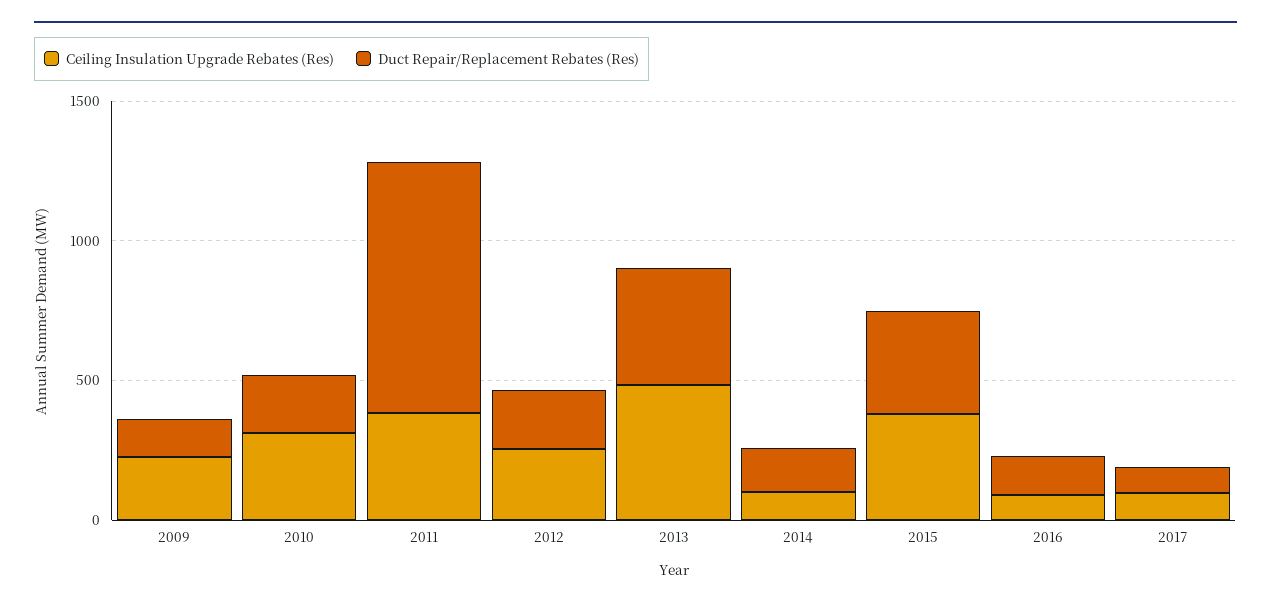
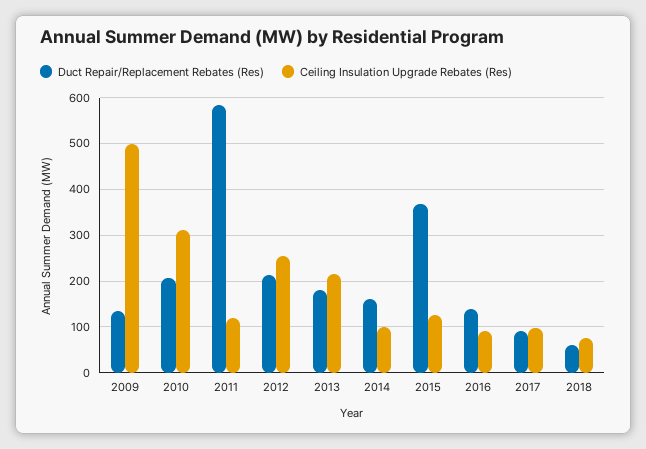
Ceiling Insulation Upgrade Rebates (Res), 2009: 200 -> 500
Ceiling Insulation Upgrade Rebates (Res), 2011: 400 -> 120
Duct Repair/Replacement Rebates (Res), 2011: 900 -> 580
Ceiling Insulation Upgrade Rebates (Res), 2013: 500 -> 220
Duct Repair/Replacement Rebates (Res), 2013: 400 -> 180
Ceiling Insulation Upgrade Rebates (Res), 2015: 400 -> 120
Duct Repair/Replacement Rebates (Res), 2018: none -> 60
Ceiling Insulation Upgrade Rebates (Res), 2018: none -> 80

